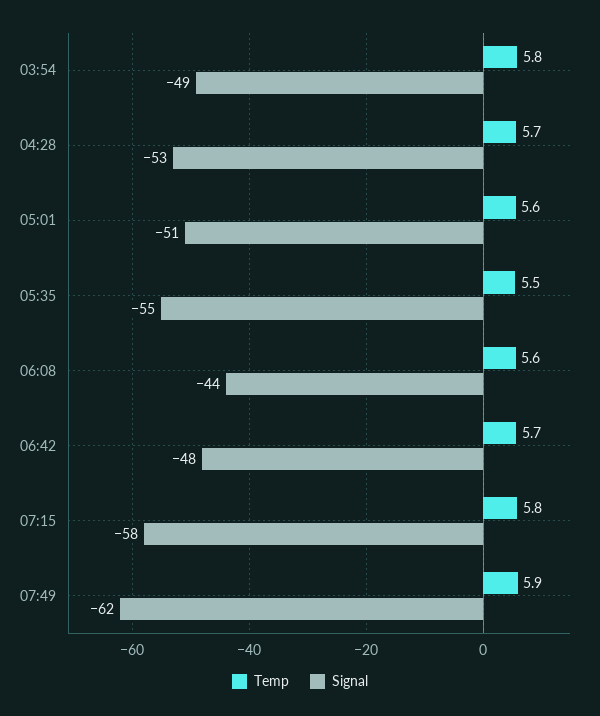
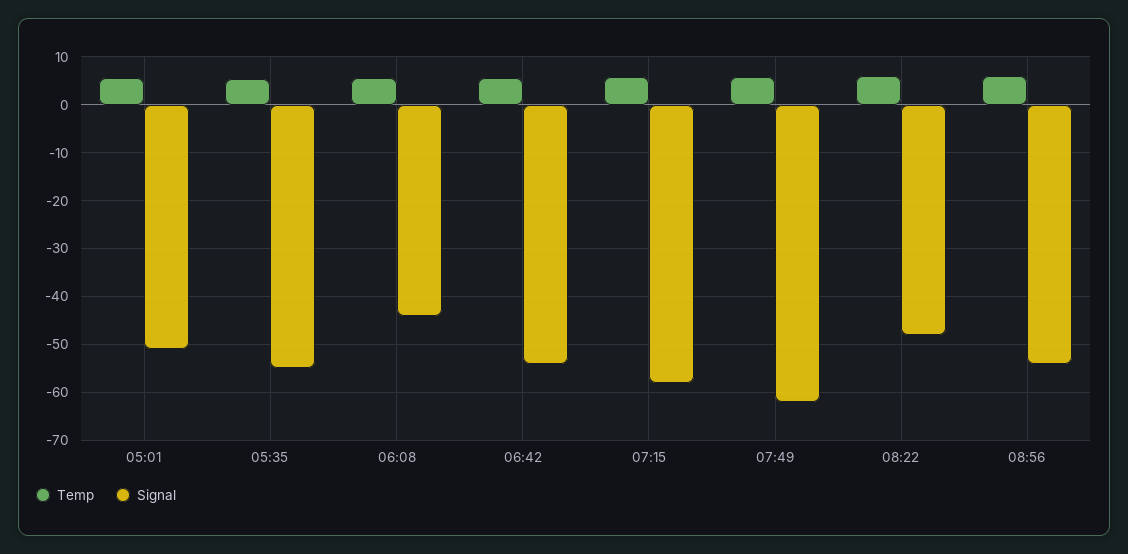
Temp, 03:54: 5.8 -> none
Signal, 03:54: -49 -> none
Temp, 04:28: 5.7 -> none
Signal, 04:28: -53 -> none
Signal, 06:42: -48 -> -54
Temp, 08:22: none -> 6
Signal, 08:22: none -> -48
Temp, 08:56: none -> 6
Signal, 08:56: none -> -54

